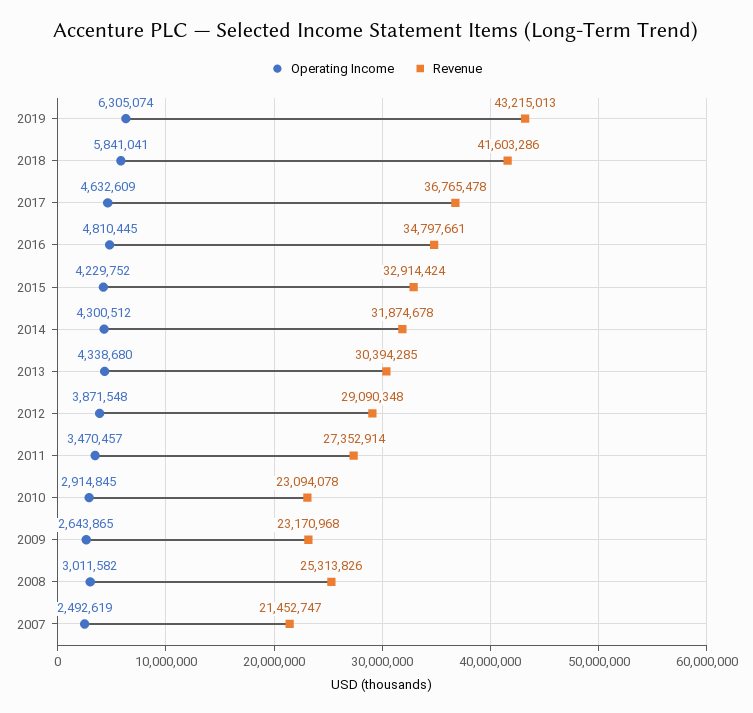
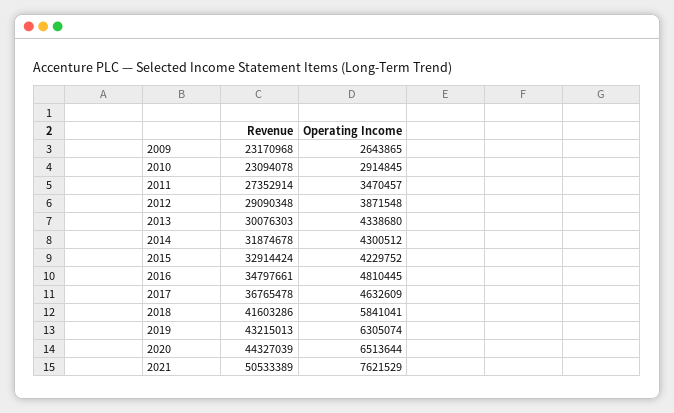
Revenue, 2013: 30394285 -> 30076303
Operating Income, 2008: 3011582 -> none
Revenue, 2008: 25313826 -> none
Operating Income, 2007: 2492619 -> none
Revenue, 2007: 21452747 -> none
Revenue, 2020: none -> 44327039
Operating Income, 2020: none -> 6513644
Revenue, 2021: none -> 50533389
Operating Income, 2021: none -> 7621529

